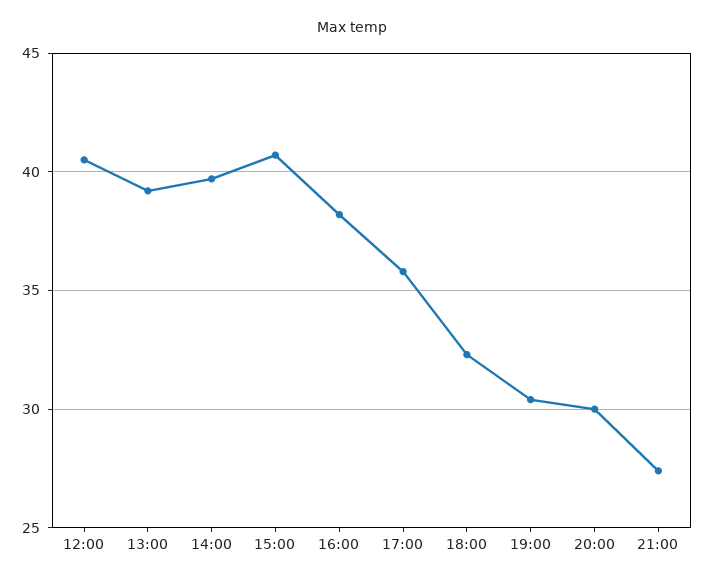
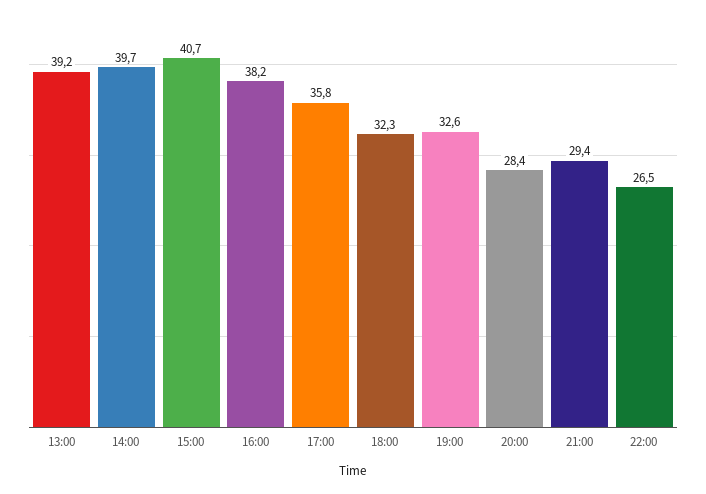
12:00: 40.5 -> none
19:00: 30.5 -> 32.6
20:00: 30 -> 28.4
21:00: 27.5 -> 29.4
22:00: none -> 26.5

